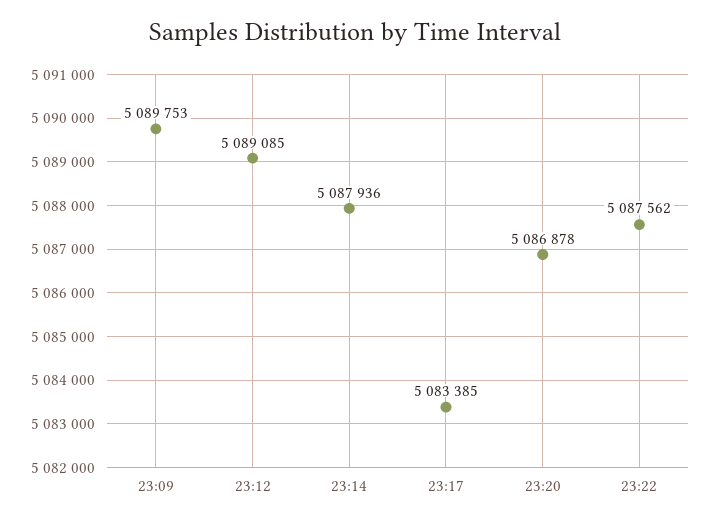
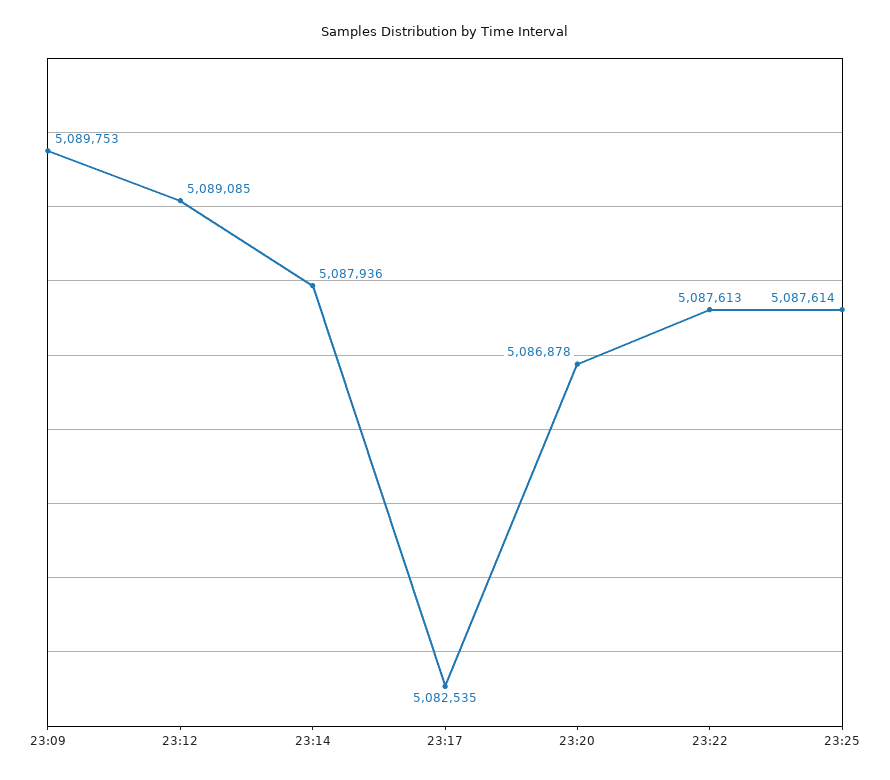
23:17: 5083385 -> 5082535
23:22: 5087562 -> 5087613
23:25: none -> 5087614

